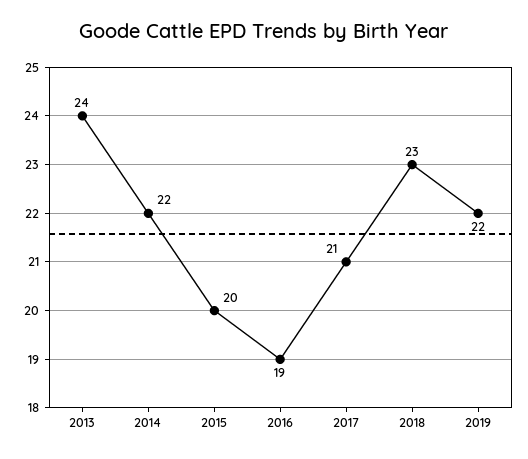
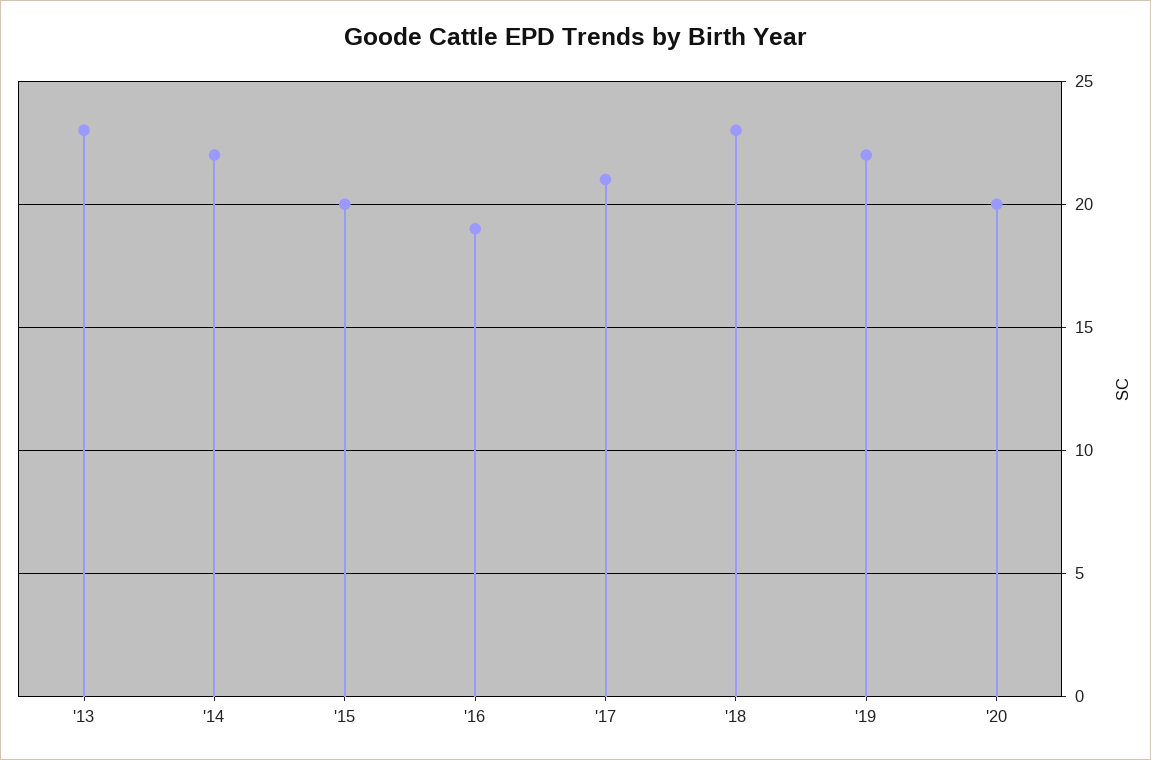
2013: 24 -> 23
'20: none -> 20

